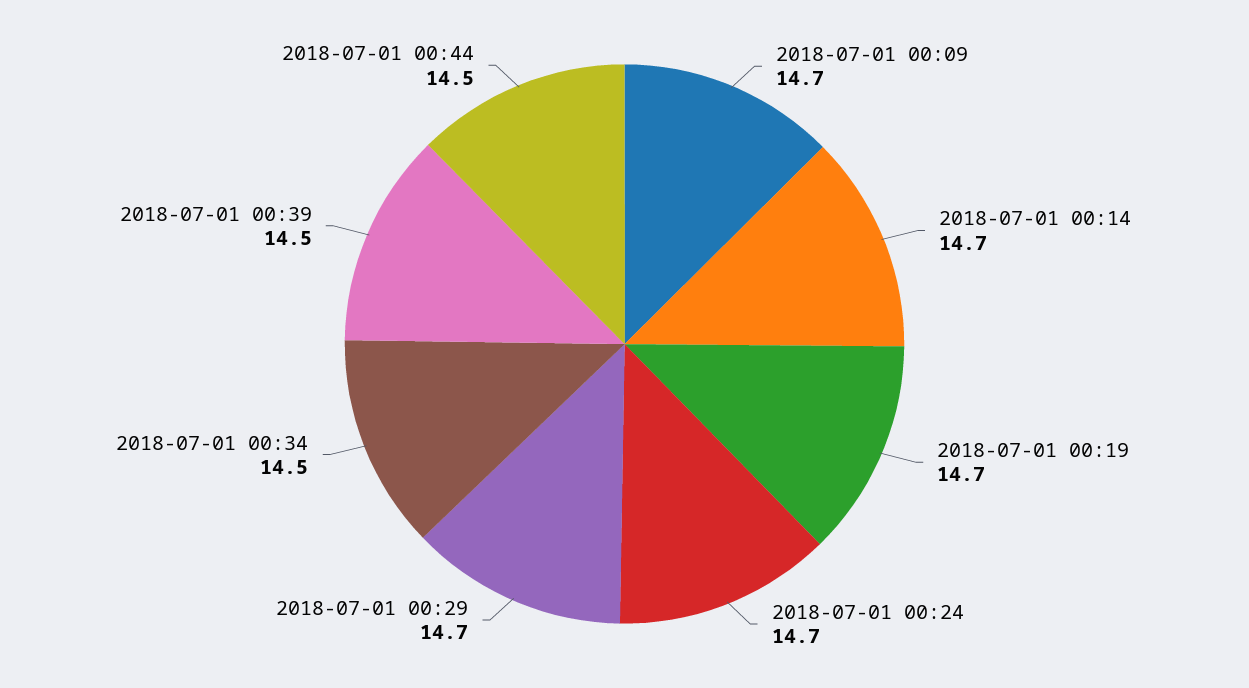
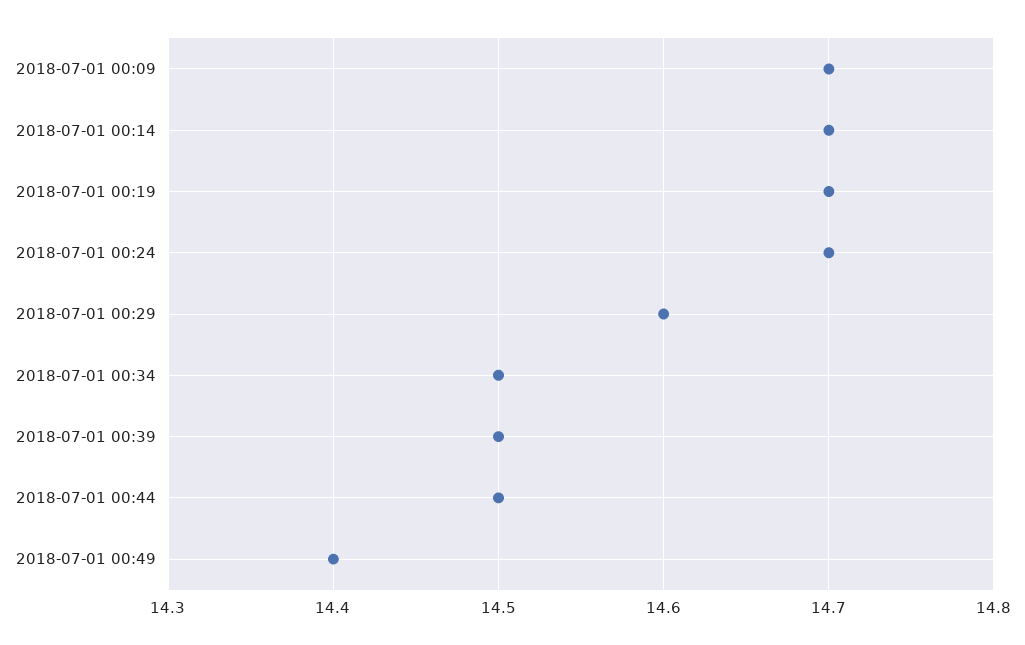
2018-07-01 00:29: 14.7 -> 14.6
2018-07-01 00:49: none -> 14.4

